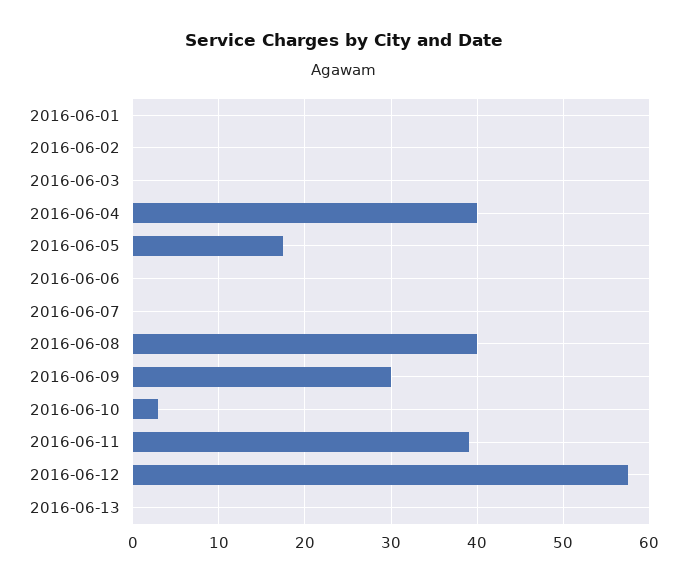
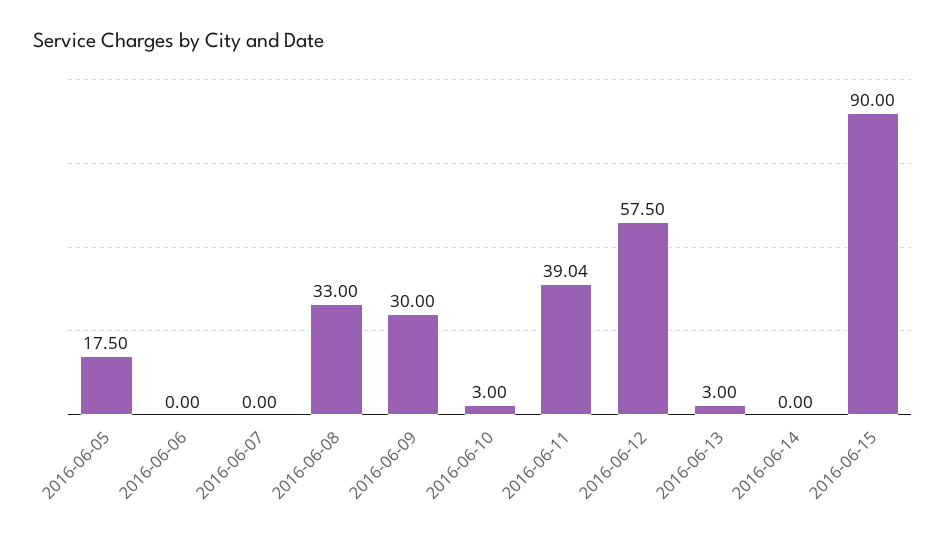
2016-06-01: 0 -> none
2016-06-02: 0 -> none
2016-06-03: 0 -> none
2016-06-04: 40 -> none
2016-06-08: 40 -> 33
2016-06-13: 0 -> 3
2016-06-14: none -> 0
2016-06-15: none -> 90

